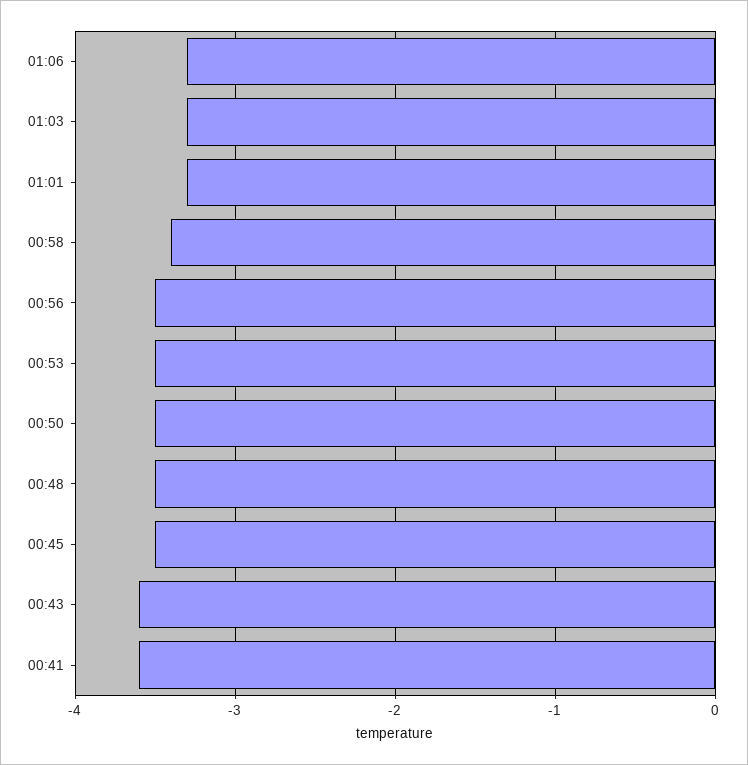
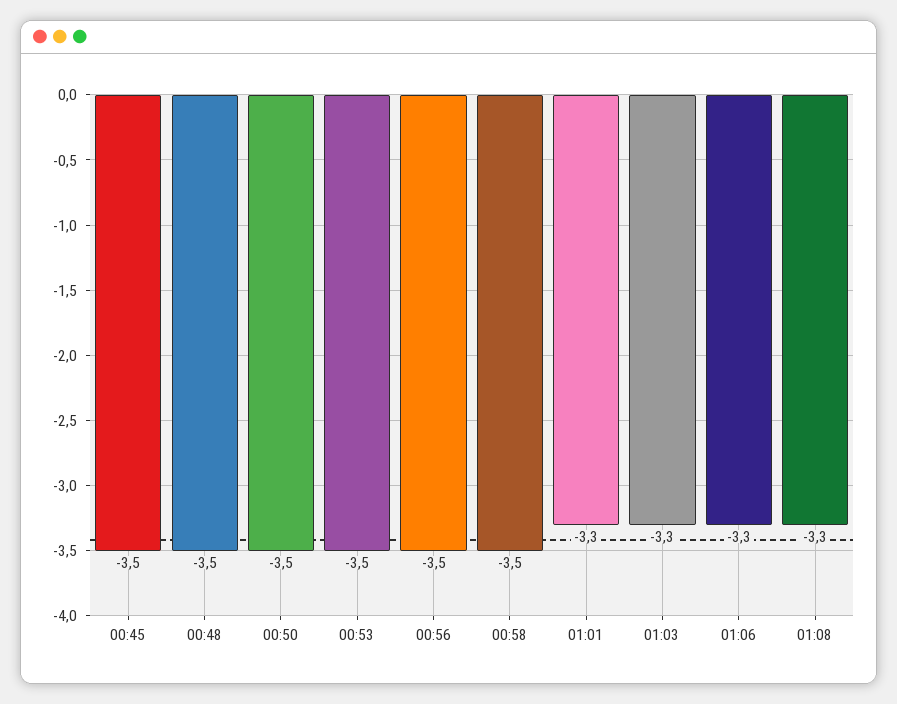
00:58: -3.4 -> -3.5
00:43: -3.6 -> none
00:41: -3.6 -> none
01:08: none -> -3.3

